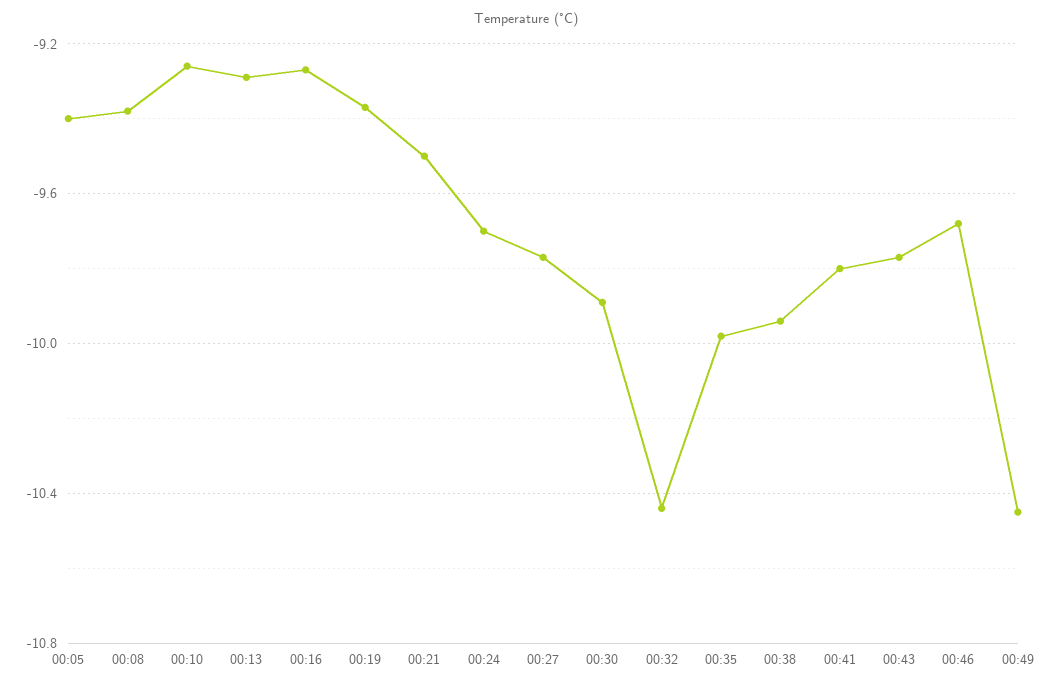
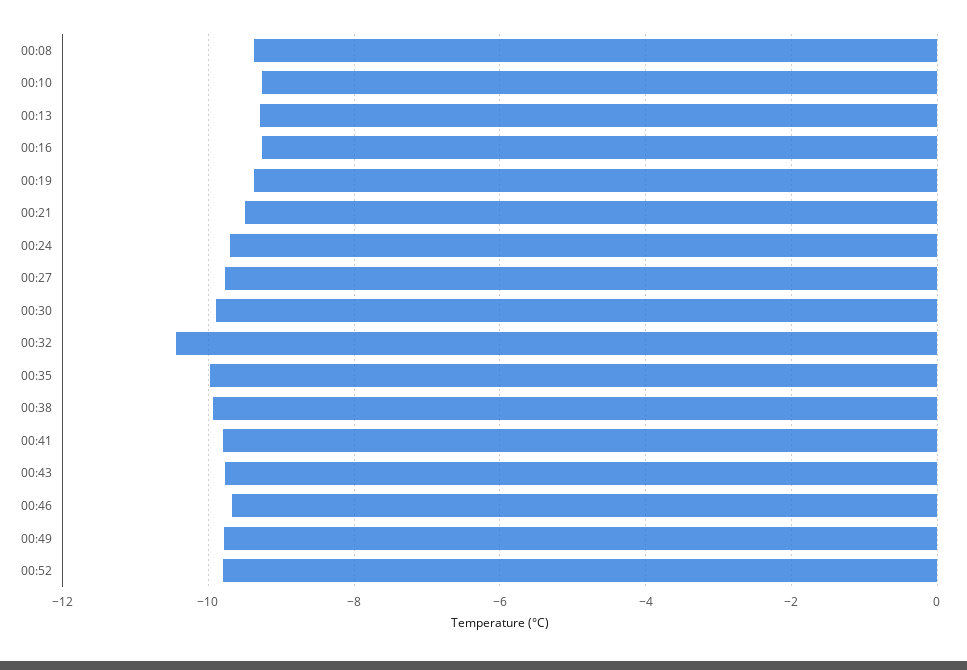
00:05: -9.4 -> none
00:49: -10.45 -> -9.8
00:52: none -> -9.8

